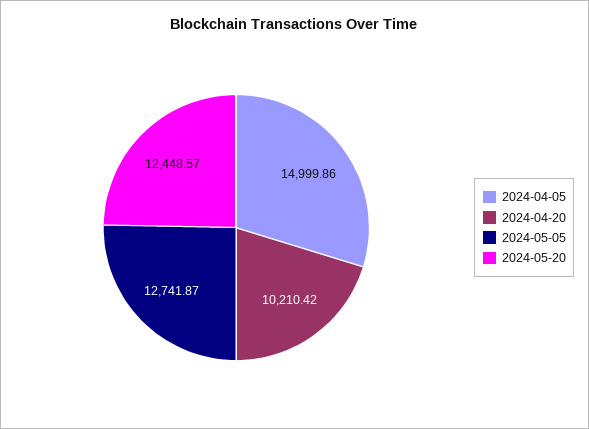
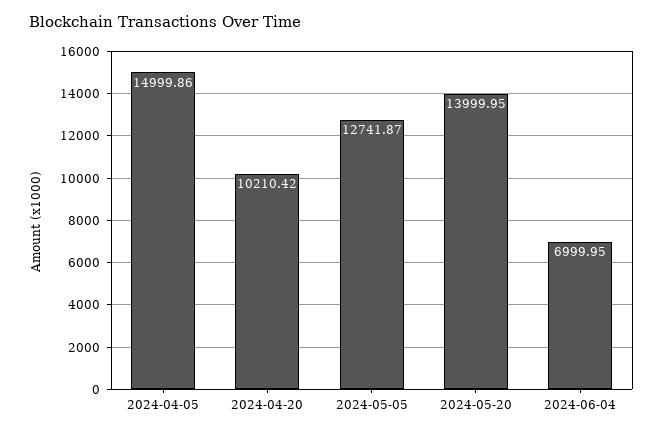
2024-05-20: 12448.57 -> 13999.95
2024-06-04: none -> 6999.95

